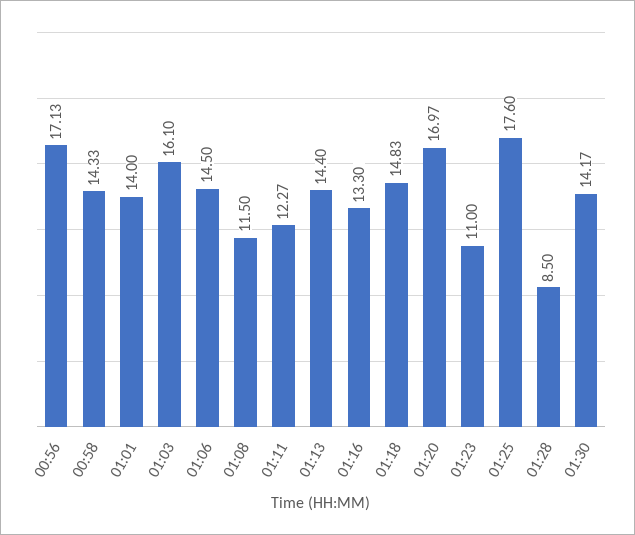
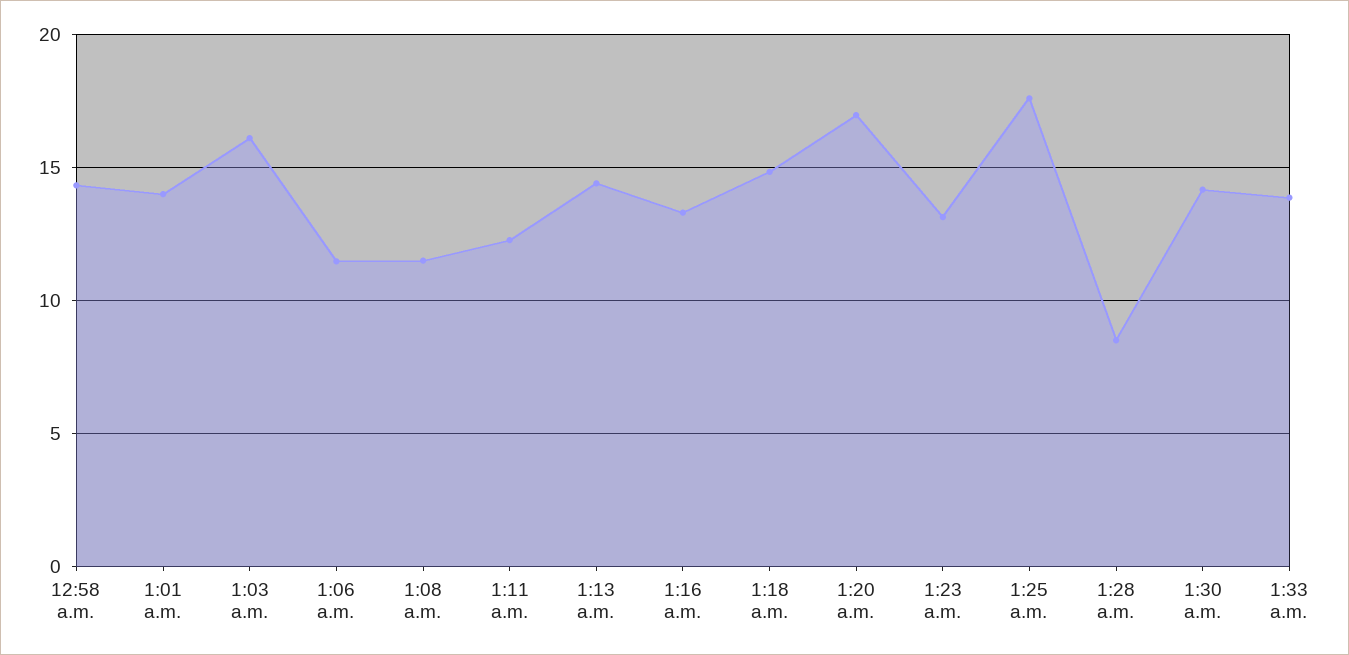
00:56: 17.13 -> none
01:06: 14.5 -> 11.5
01:23: 11 -> 13
1:33 a.m.: none -> 14

